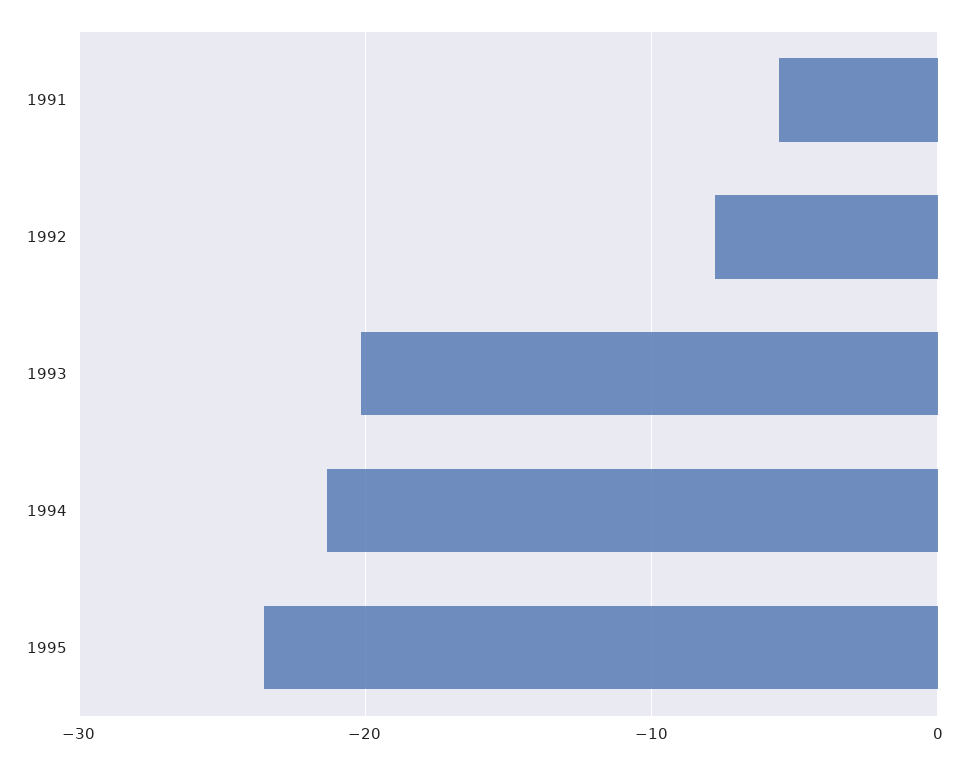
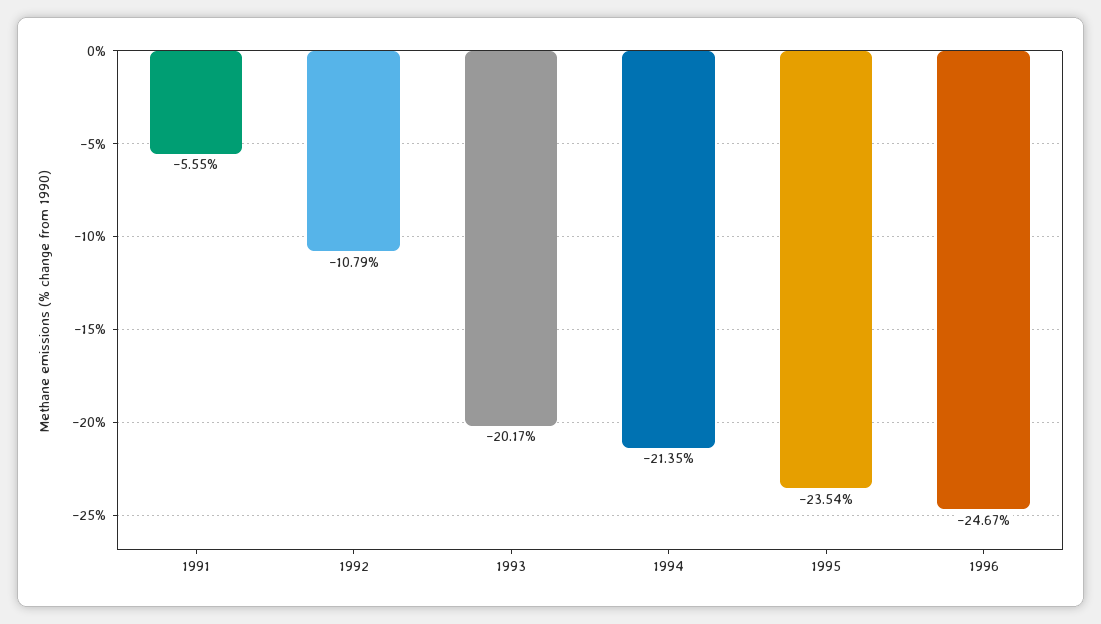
1992: -8 -> -10.79
1996: none -> -24.67

